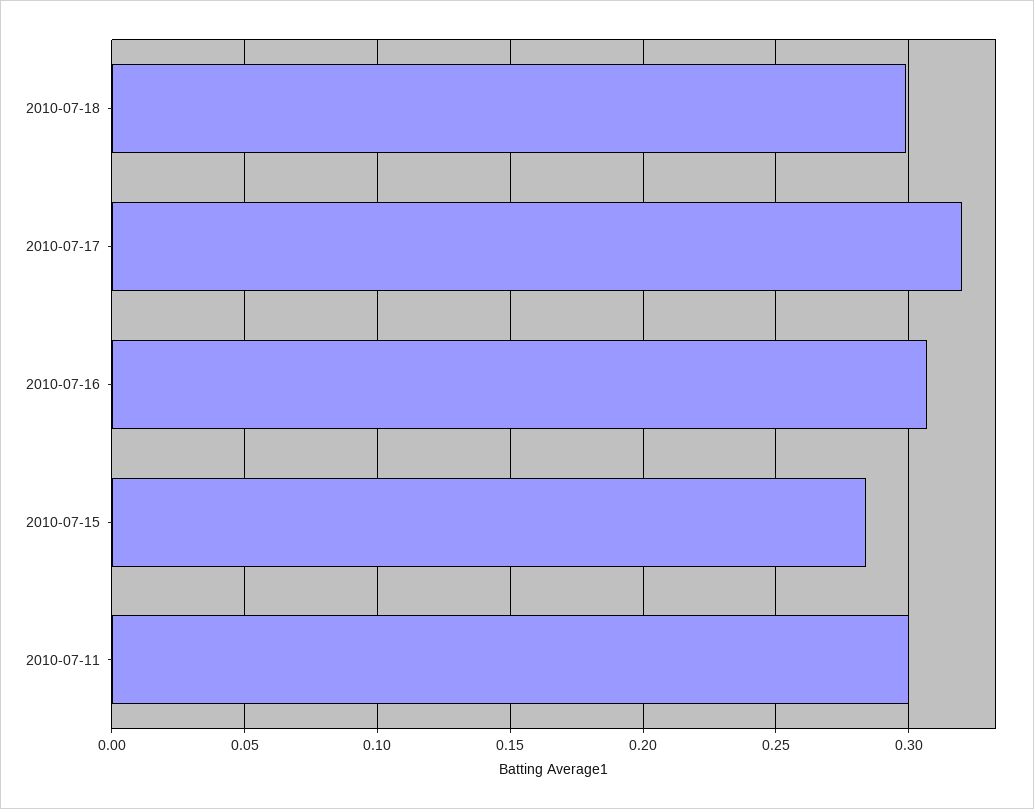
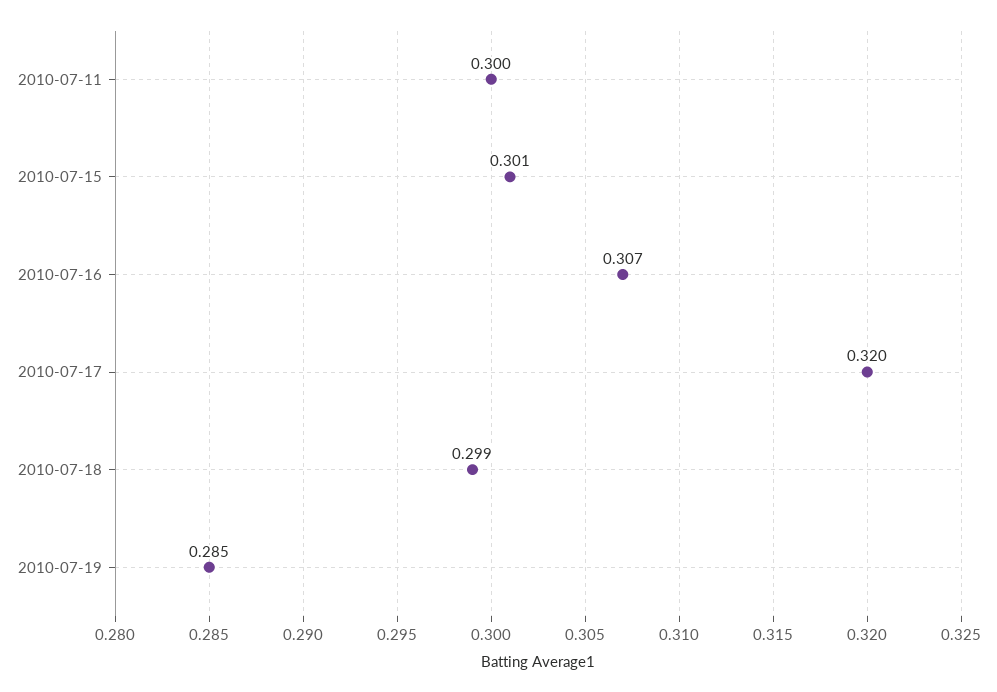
2010-07-15: 0.285 -> 0.301
2010-07-19: none -> 0.285

